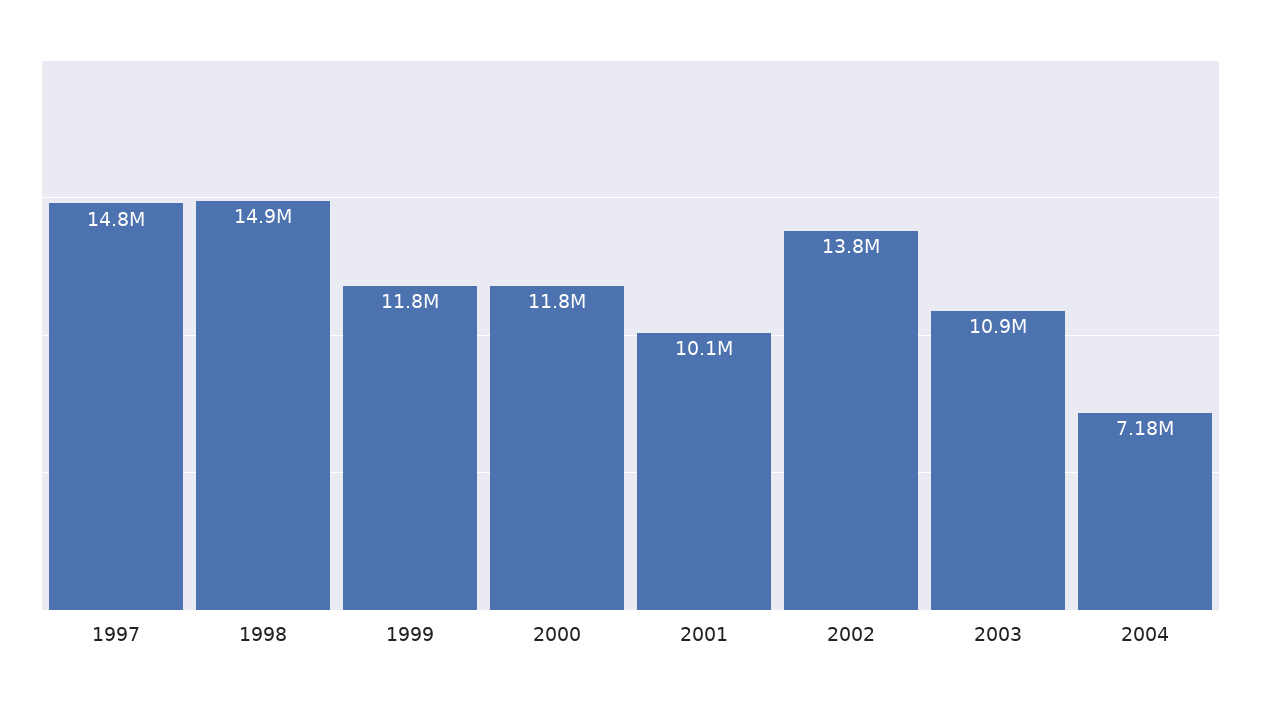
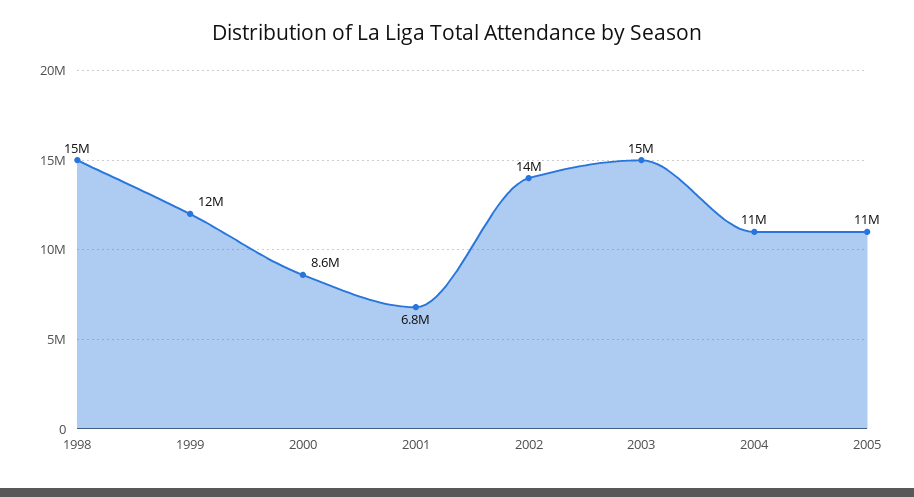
1997: 14800000 -> none
2000: 11800000 -> 8600000
2001: 10100000 -> 6800000
2003: 10900000 -> 15000000
2004: 7180000 -> 11000000
2005: none -> 11000000

